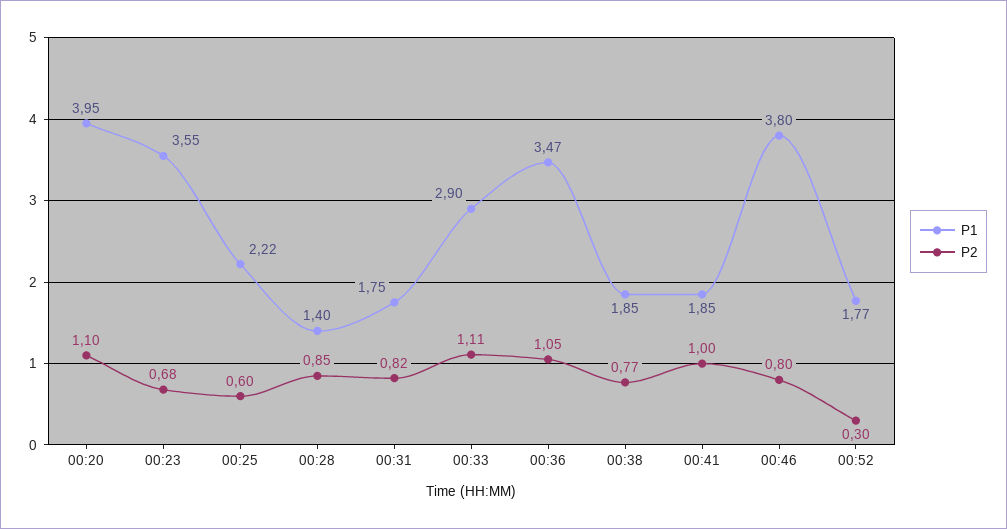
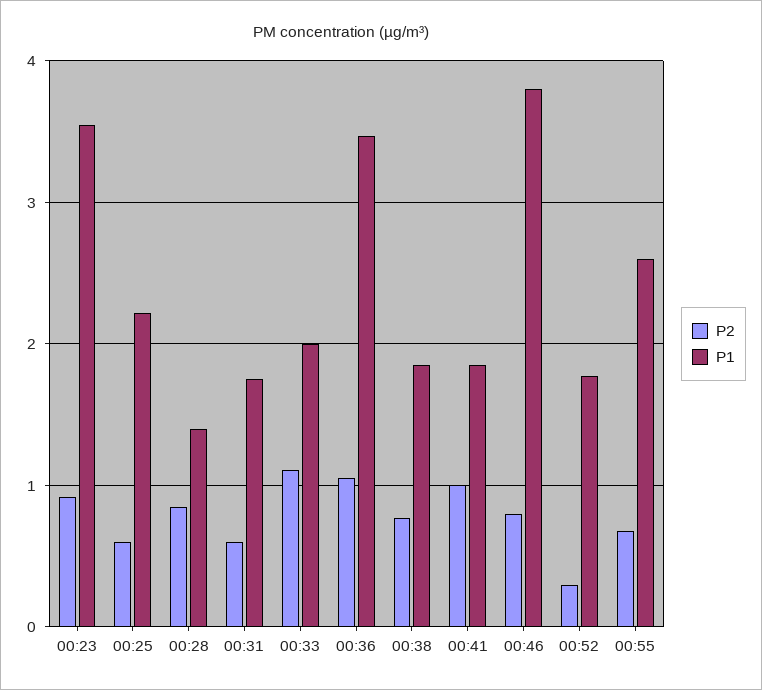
P1, 00:20: 3.95 -> none
P2, 00:20: 1.1 -> none
P2, 00:23: 0.68 -> 0.9
P2, 00:31: 0.82 -> 0.6
P1, 00:33: 2.9 -> 2
P2, 00:55: none -> 0.7
P1, 00:55: none -> 2.6

